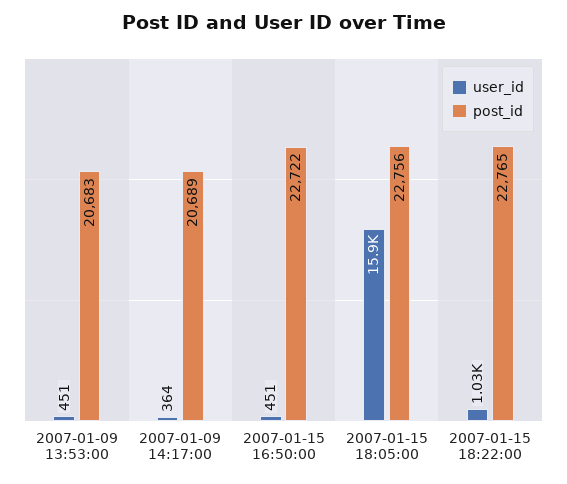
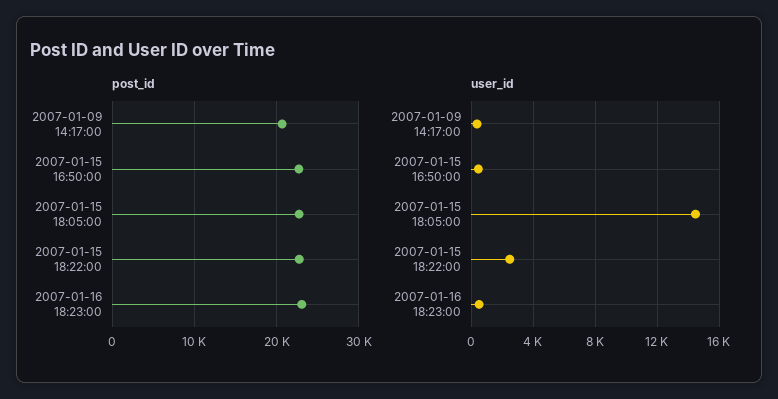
user_id, 2007-01-09 13:53:00: 451 -> none
post_id, 2007-01-09 13:53:00: 20683 -> none
user_id, 2007-01-15 18:05:00: 15900 -> 14500
user_id, 2007-01-15 18:22:00: 1030 -> 2500
post_id, 2007-01-16 18:23:00: none -> 23000
user_id, 2007-01-16 18:23:00: none -> 500

